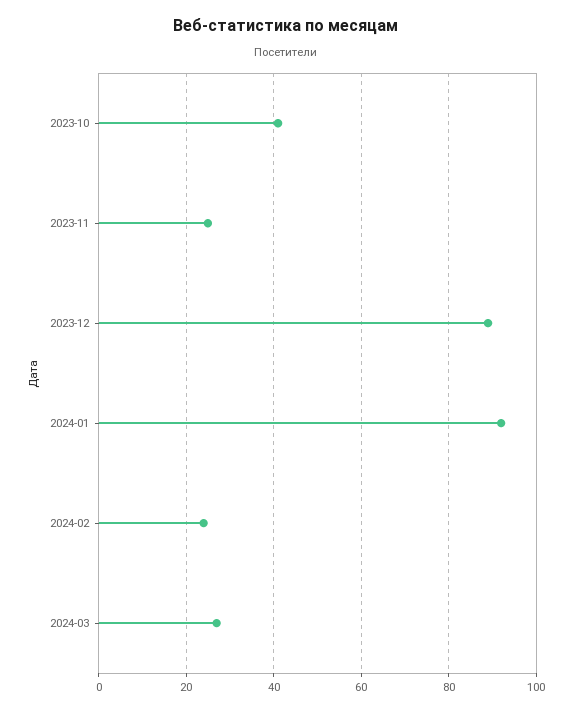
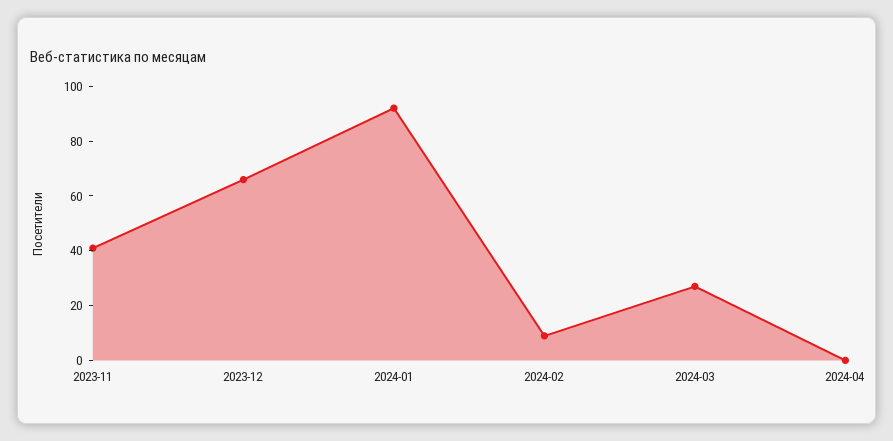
2023-10: 40 -> none
2023-11: 25 -> 40
2023-12: 90 -> 65
2024-02: 25 -> 10
2024-04: none -> 0

